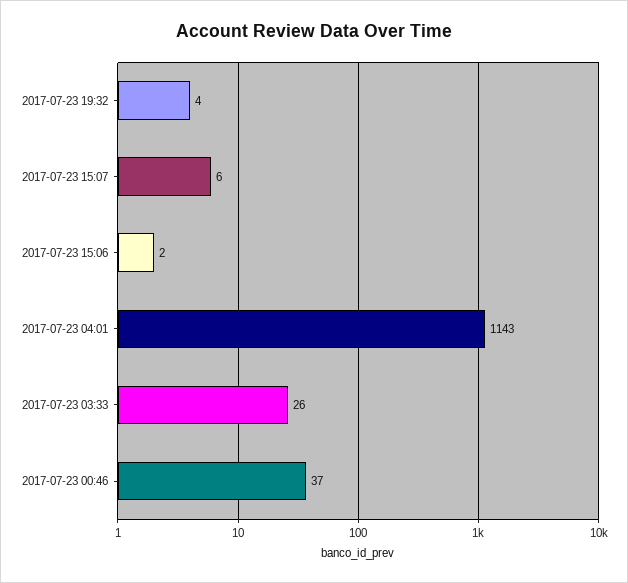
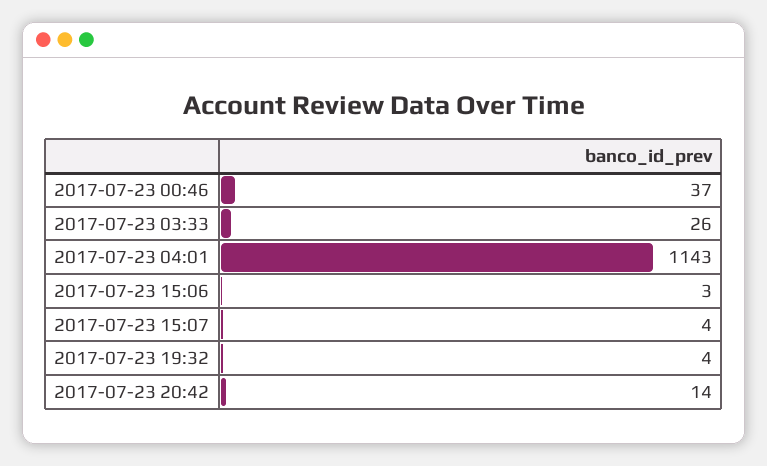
2017-07-23 15:07: 6 -> 4
2017-07-23 15:06: 2 -> 3
2017-07-23 20:42: none -> 14

